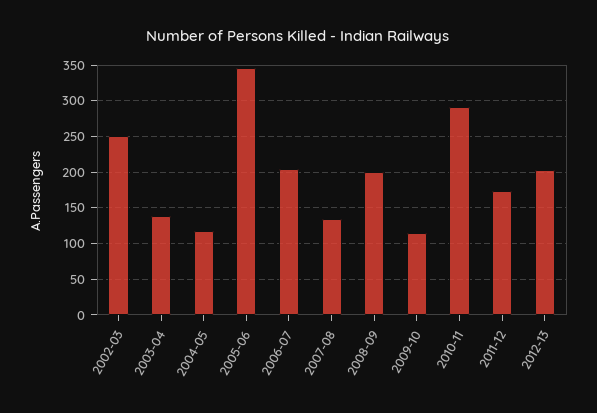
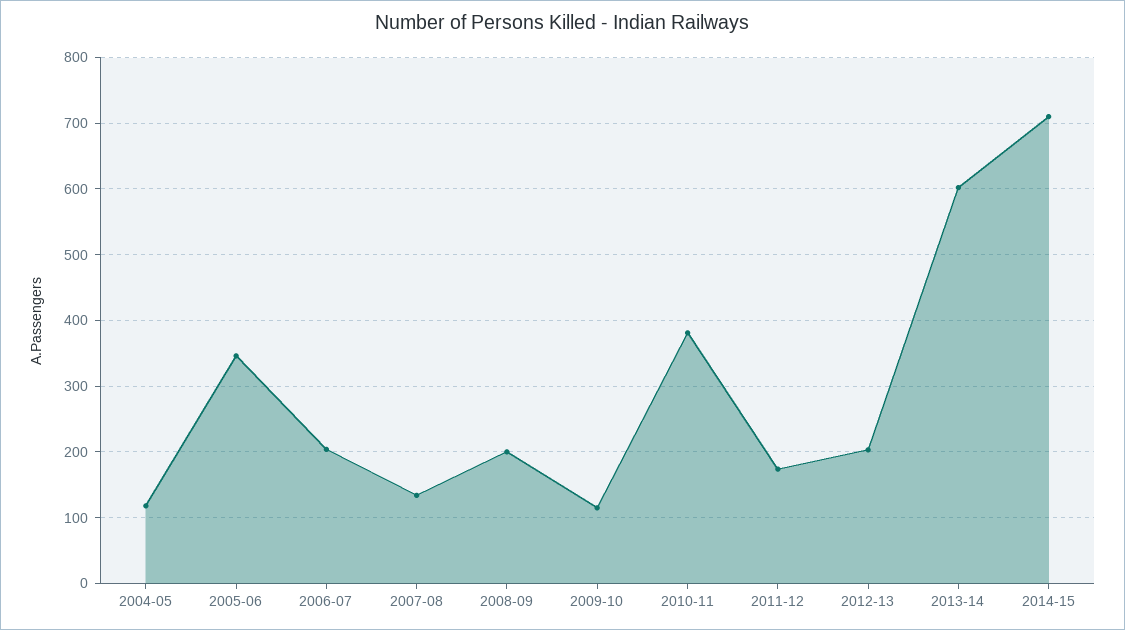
2002-03: 250 -> none
2003-04: 140 -> none
2010-11: 290 -> 380
2013-14: none -> 600
2014-15: none -> 710

